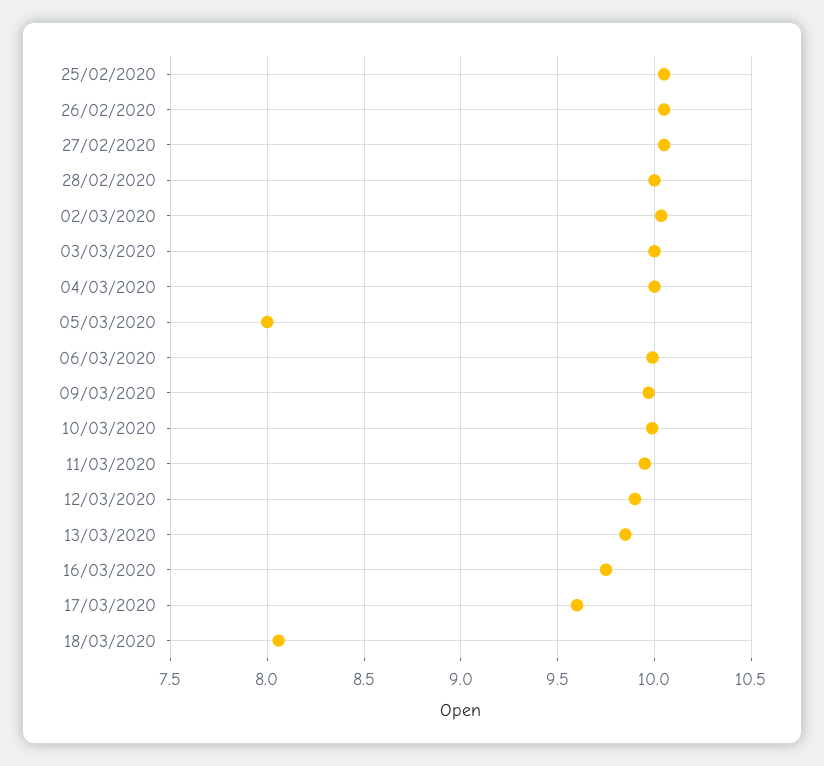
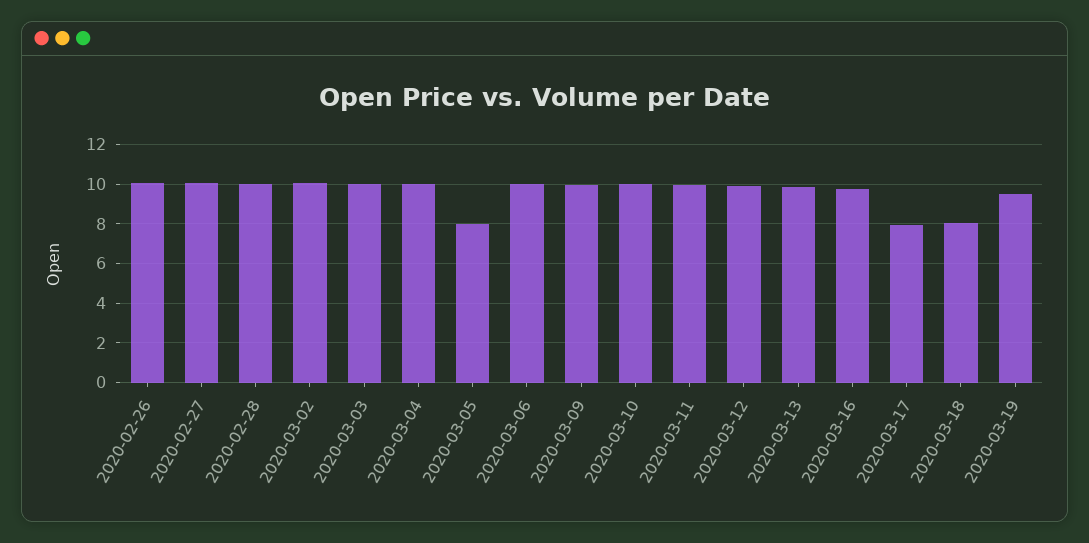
25/02/2020: 10.05 -> none
17/03/2020: 9.6 -> 8
2020-03-19: none -> 9.5

